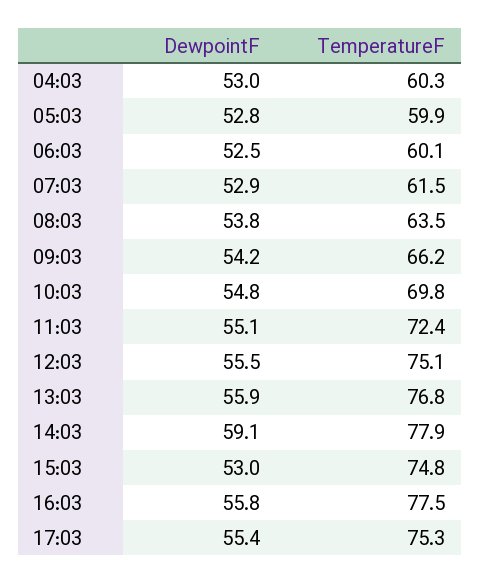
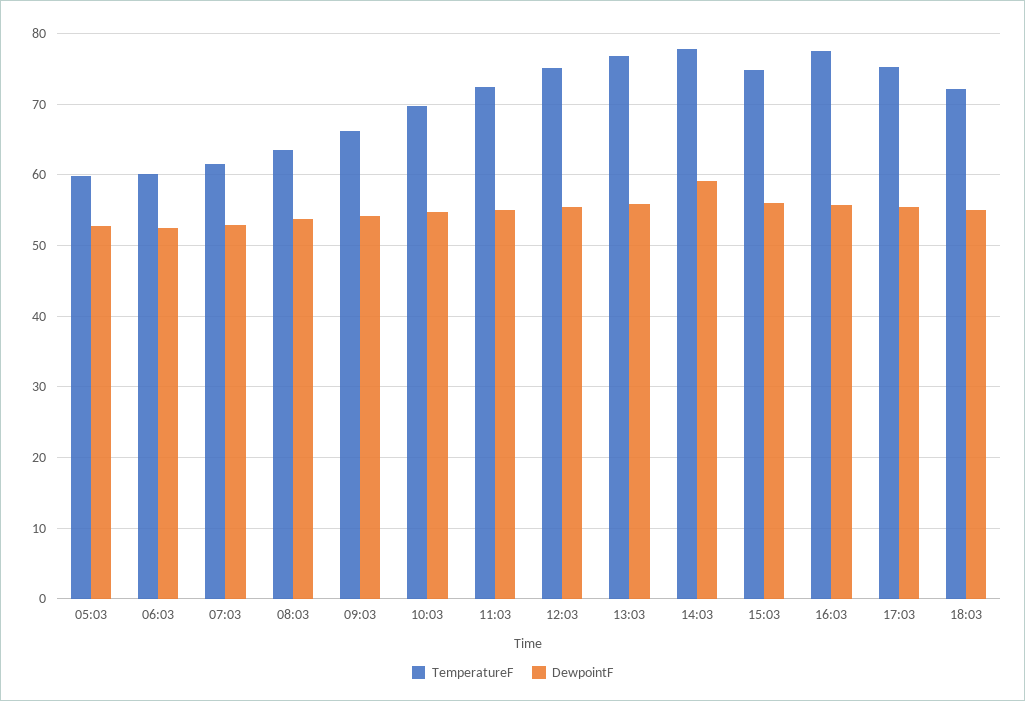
DewpointF, 04:03: 53 -> none
TemperatureF, 04:03: 60.3 -> none
DewpointF, 15:03: 53 -> 56
TemperatureF, 18:03: none -> 72
DewpointF, 18:03: none -> 55

